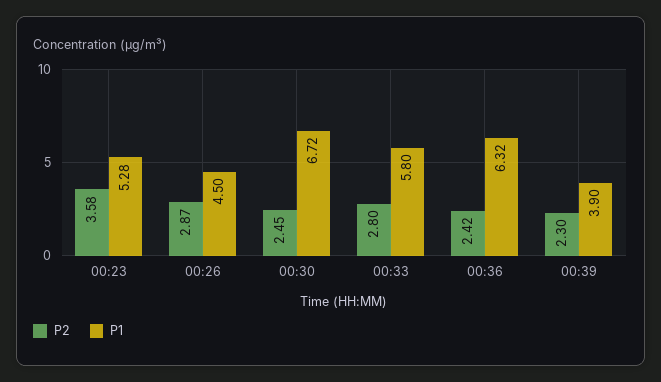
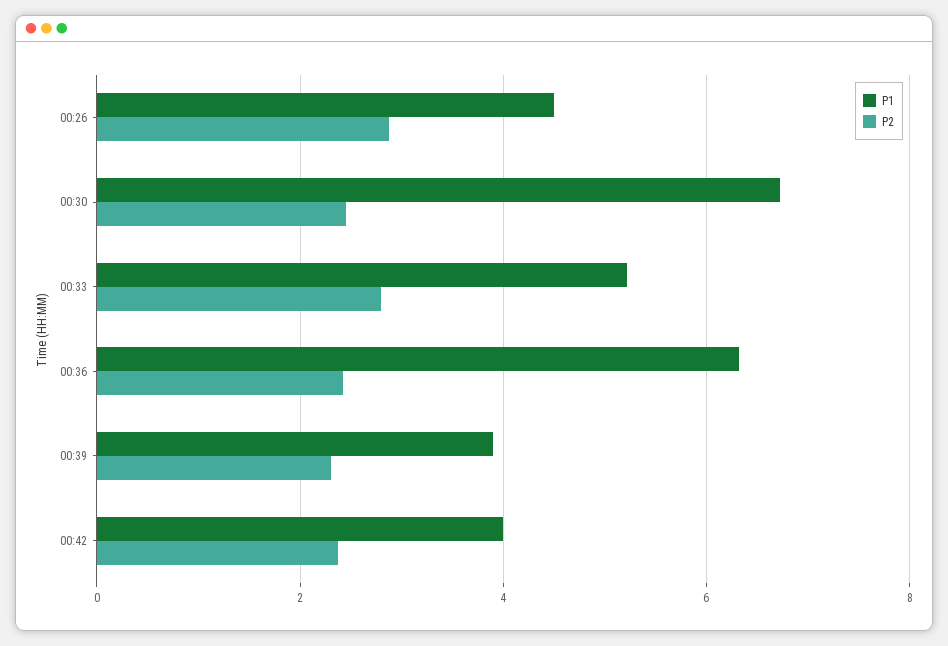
P2, 00:23: 3.58 -> none
P1, 00:23: 5.28 -> none
P1, 00:33: 5.8 -> 5.2
P1, 00:42: none -> 4
P2, 00:42: none -> 2.4

